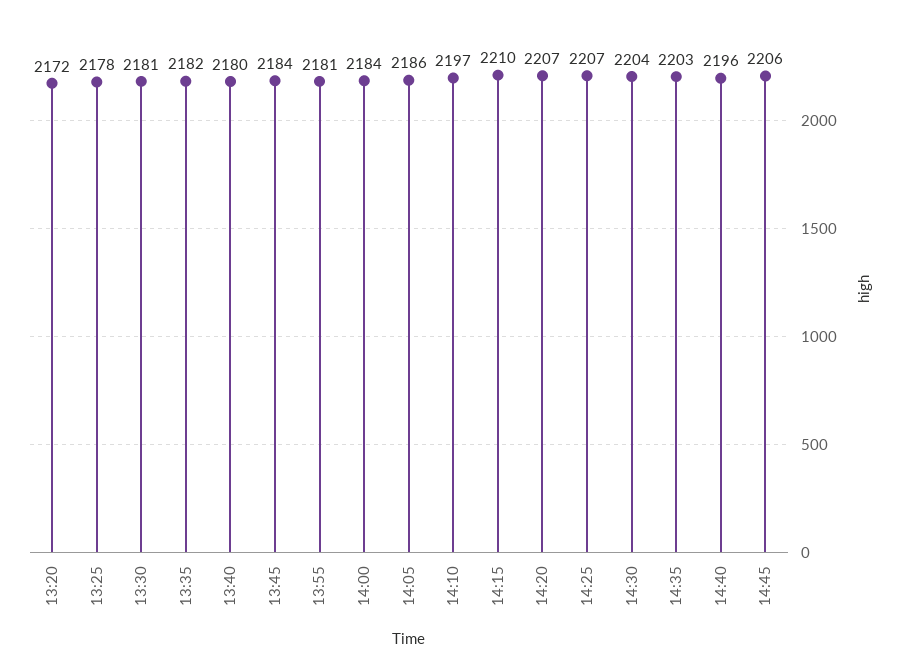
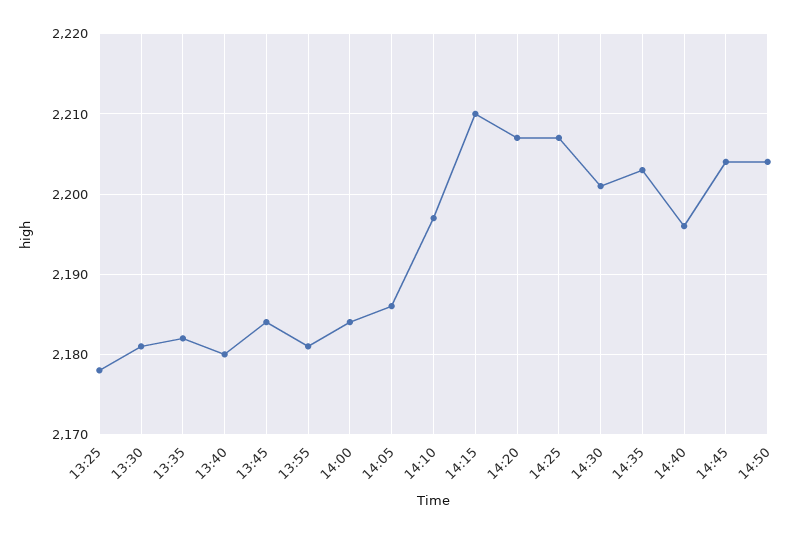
13:20: 2172 -> none
14:30: 2204 -> 2201
14:45: 2206 -> 2204
14:50: none -> 2204

